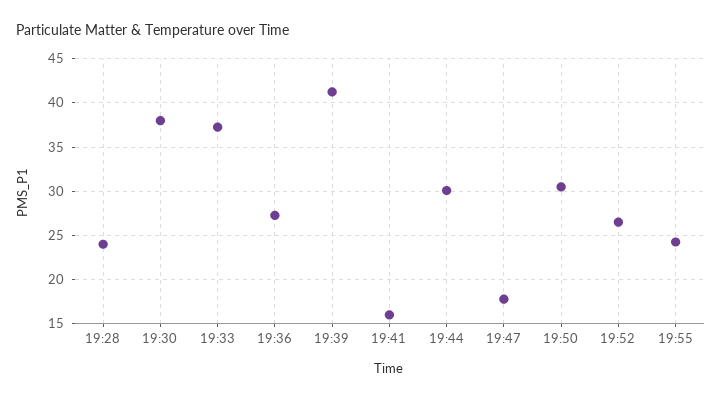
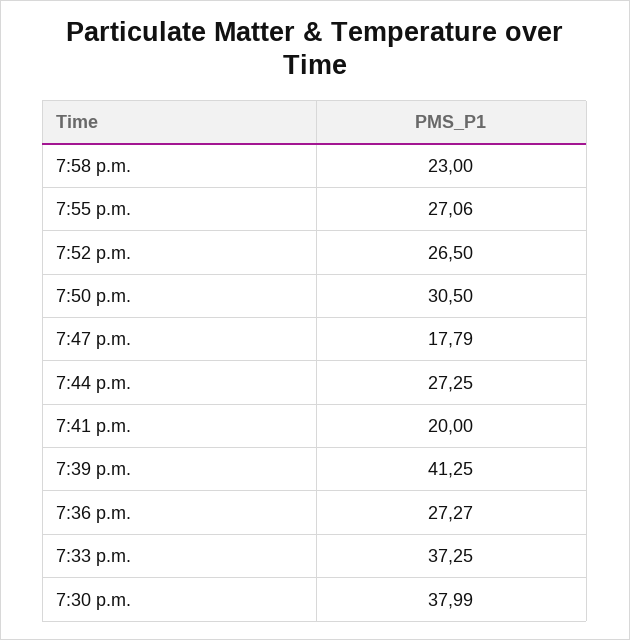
19:28: 24 -> none
19:41: 16 -> 20
19:44: 30 -> 27.25
19:55: 24 -> 27.06
7:58 p.m.: none -> 23

